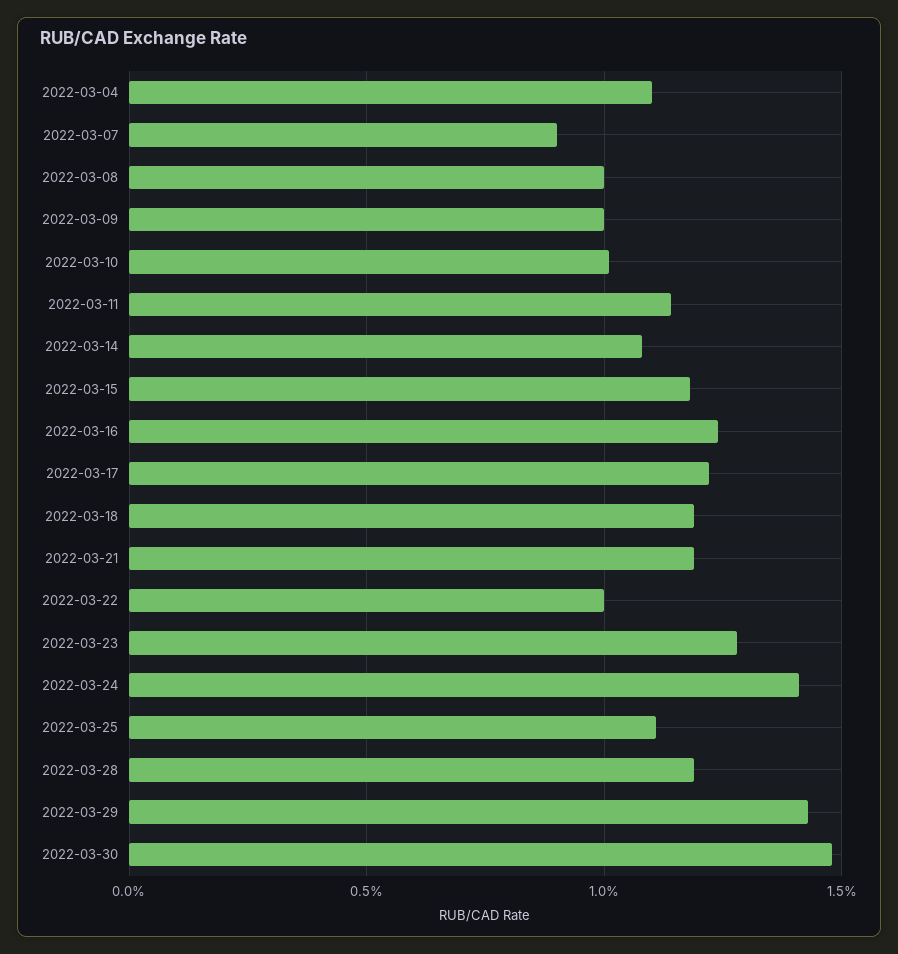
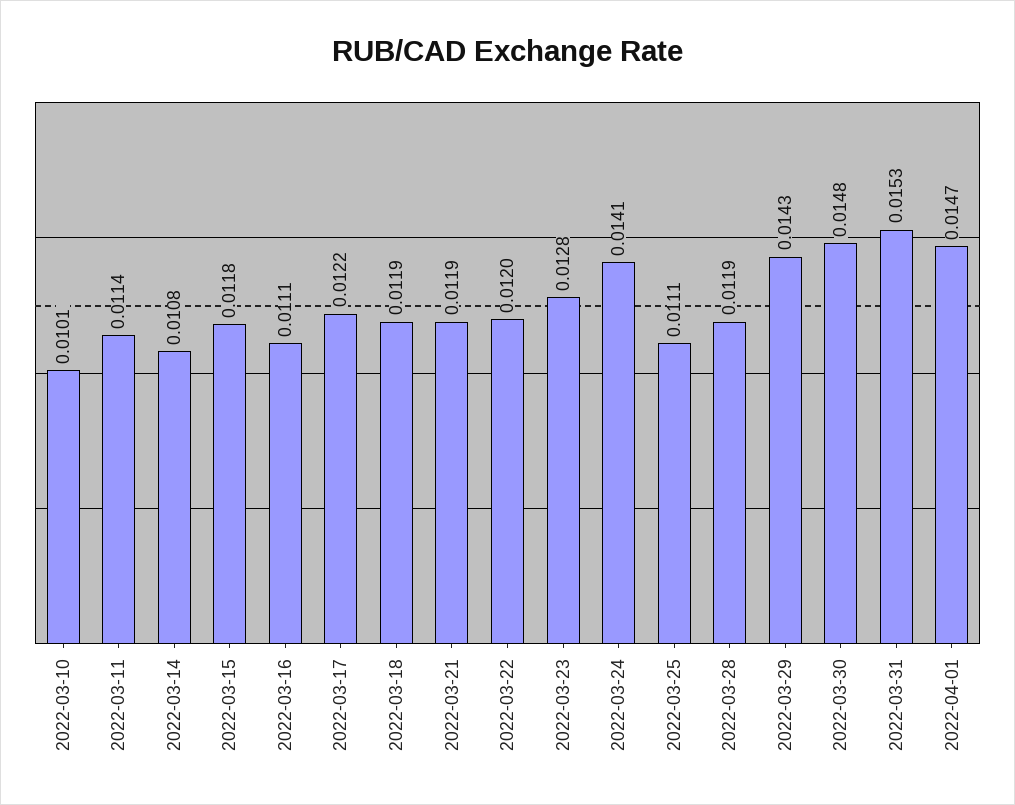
2022-03-04: 0.011 -> none
2022-03-07: 0.009 -> none
2022-03-08: 0.01 -> none
2022-03-09: 0.01 -> none
2022-03-16: 0.0125 -> 0.0111
2022-03-22: 0.01 -> 0.012
2022-03-31: none -> 0.0153
2022-04-01: none -> 0.0147

